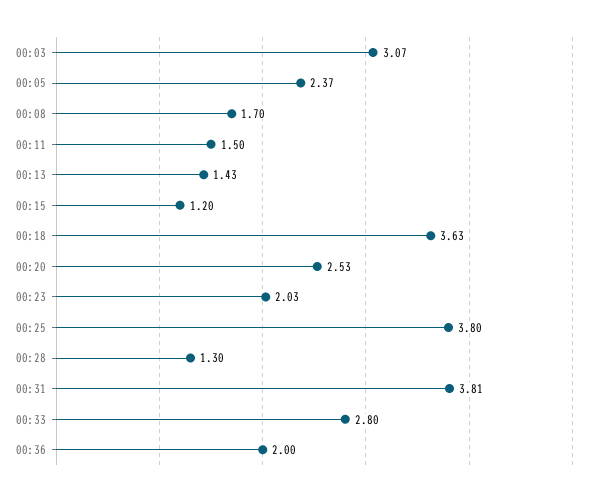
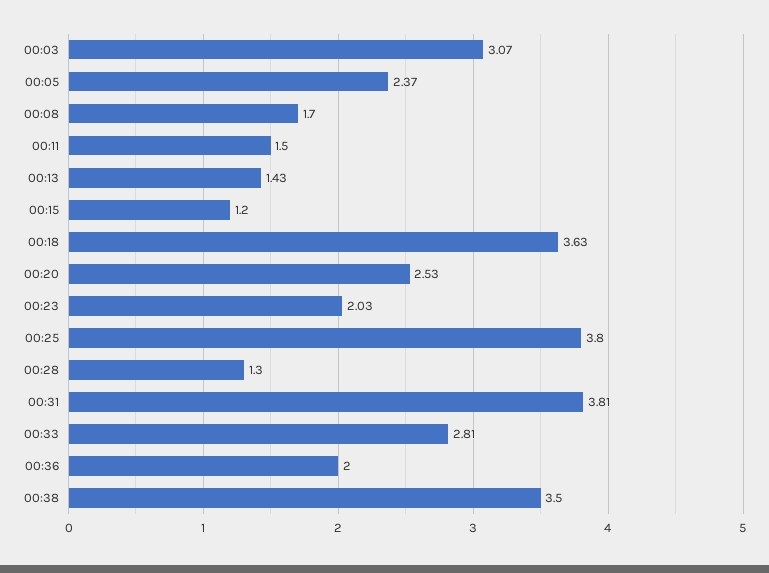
00:33: 2.8 -> 2.81
00:38: none -> 3.5

